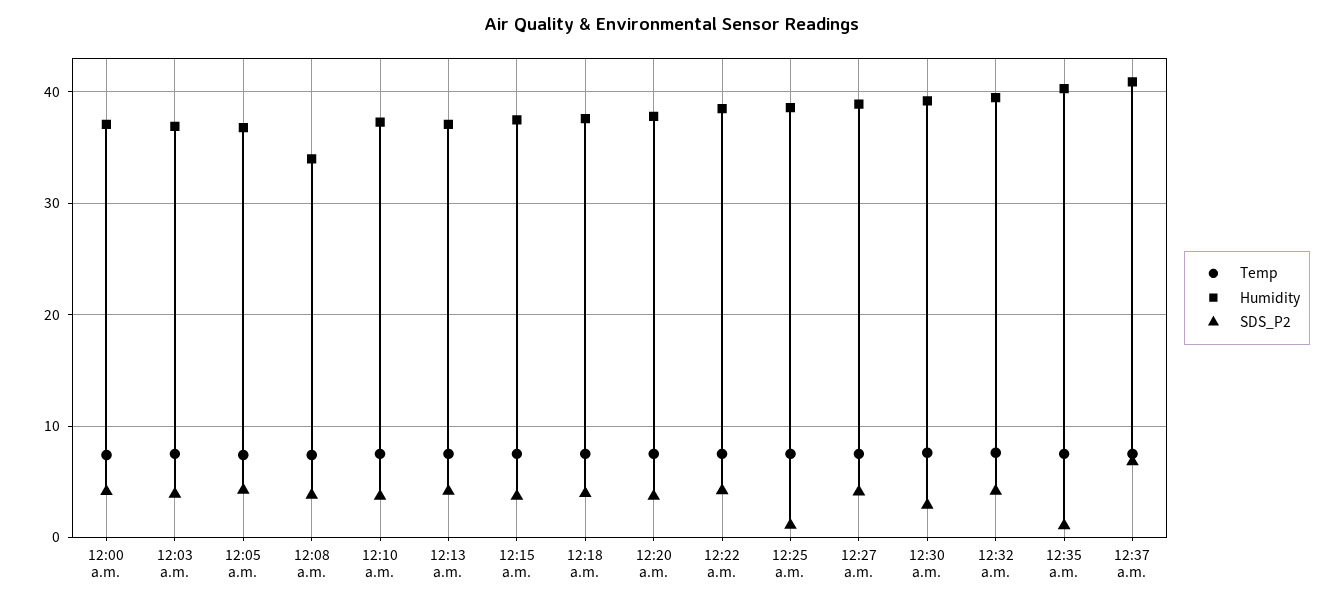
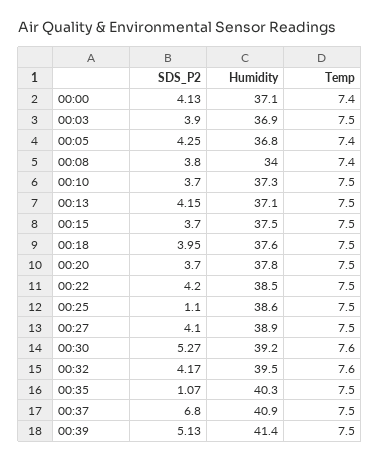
SDS_P2, 12:30 a.m.: 3 -> 5.27
SDS_P2, 00:39: none -> 5.13
Humidity, 00:39: none -> 41.4
Temp, 00:39: none -> 7.5

